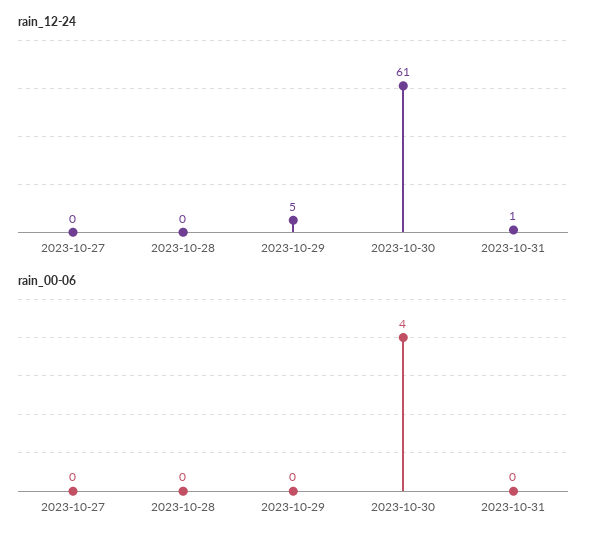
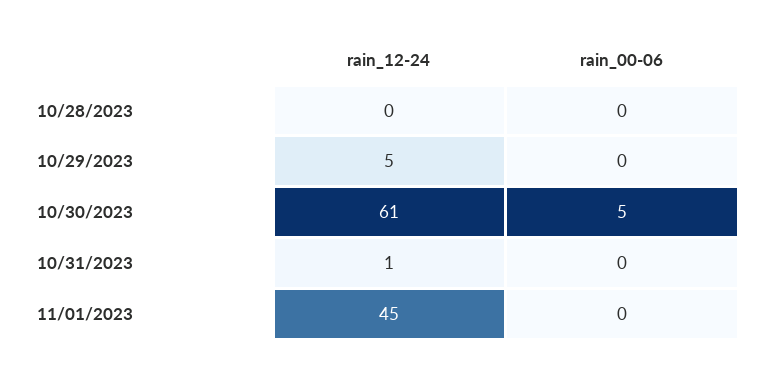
rain_12-24, 2023-10-27: 0 -> none
rain_00-06, 2023-10-27: 0 -> none
rain_00-06, 2023-10-30: 4 -> 5
rain_12-24, 11/01/2023: none -> 45
rain_00-06, 11/01/2023: none -> 0

